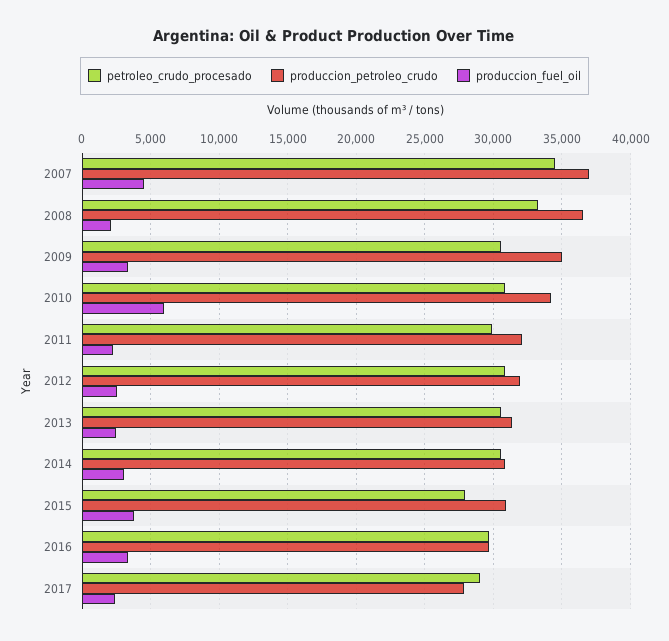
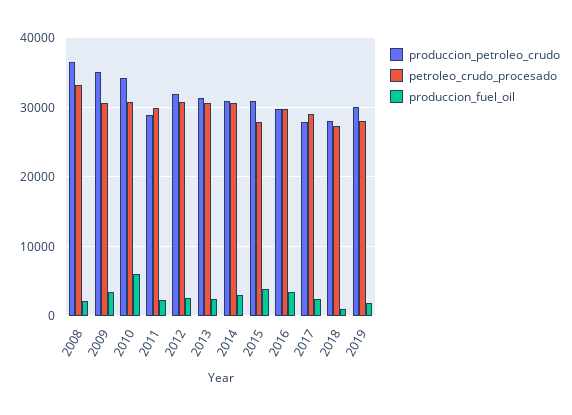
petroleo_crudo_procesado, 2007: 34500 -> none
produccion_petroleo_crudo, 2007: 37000 -> none
produccion_fuel_oil, 2007: 4500 -> none
produccion_petroleo_crudo, 2011: 32000 -> 29000
produccion_petroleo_crudo, 2018: none -> 28000
petroleo_crudo_procesado, 2018: none -> 27000
produccion_fuel_oil, 2018: none -> 1000
produccion_petroleo_crudo, 2019: none -> 30000
petroleo_crudo_procesado, 2019: none -> 28000
produccion_fuel_oil, 2019: none -> 2000

